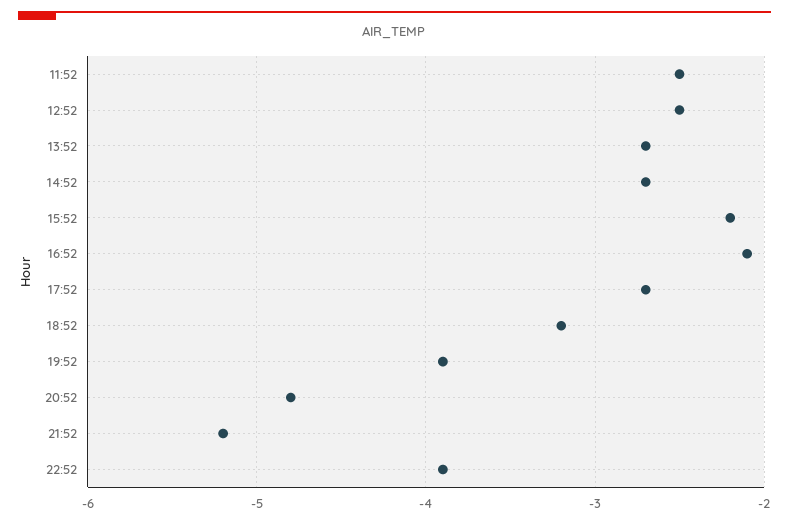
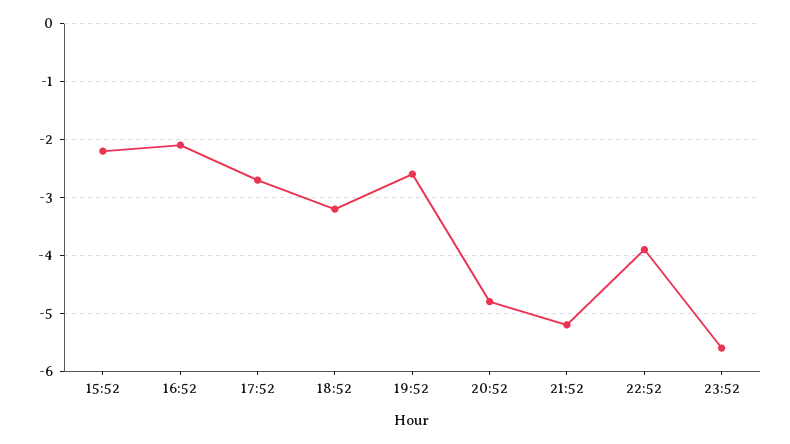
11:52: -2.5 -> none
12:52: -2.5 -> none
13:52: -2.7 -> none
14:52: -2.7 -> none
19:52: -3.9 -> -2.5
23:52: none -> -5.5

